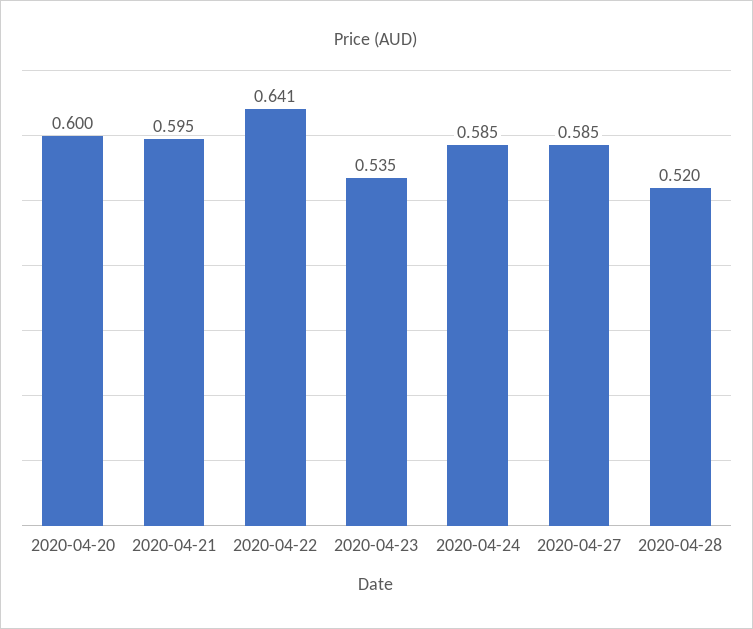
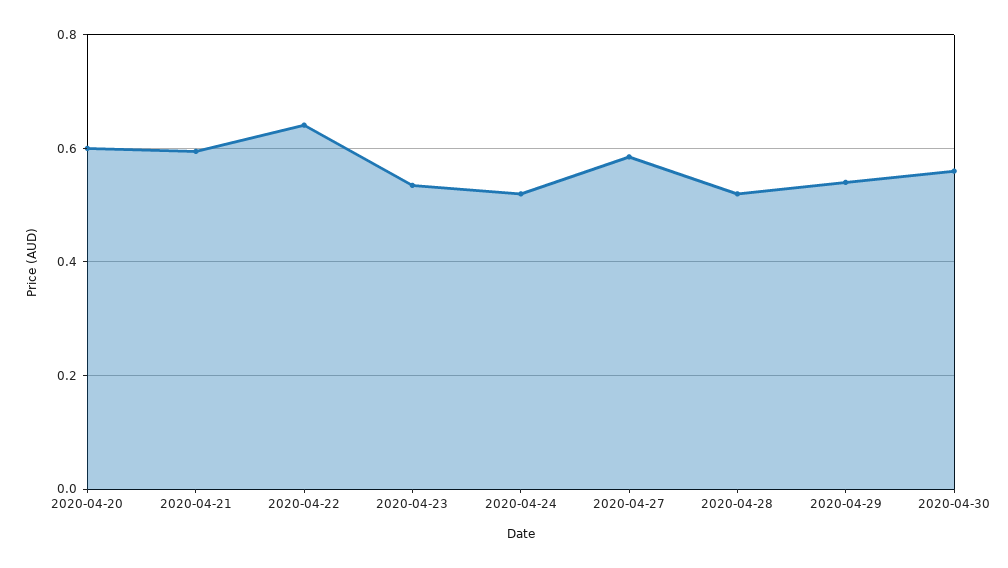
2020-04-24: 0.585 -> 0.52
2020-04-29: none -> 0.54
2020-04-30: none -> 0.56

